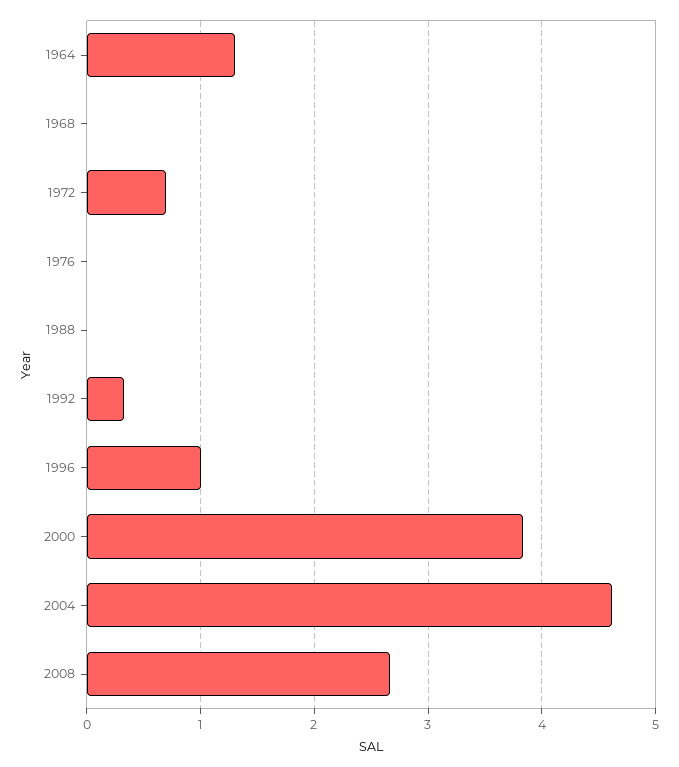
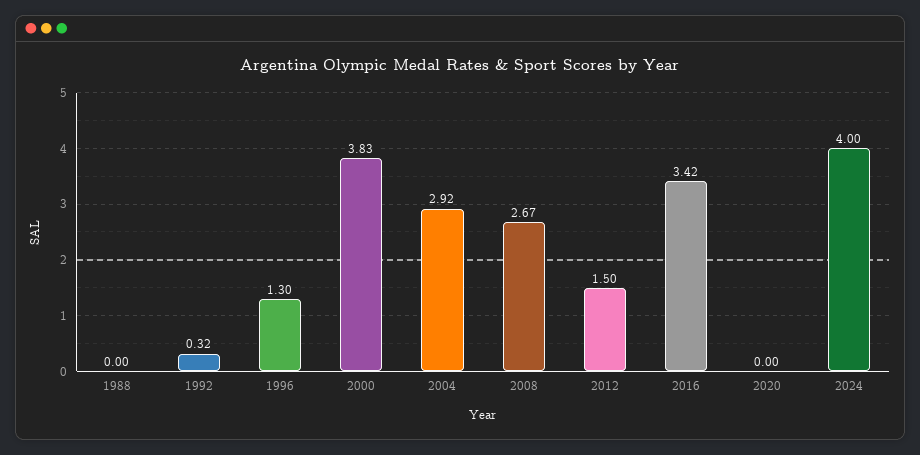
1964: 1.3 -> none
1968: 0 -> none
1972: 0.7 -> none
1976: 0 -> none
1996: 1 -> 1.3
2004: 4.6 -> 2.92
2012: none -> 1.5
2016: none -> 3.42
2020: none -> 0
2024: none -> 4

